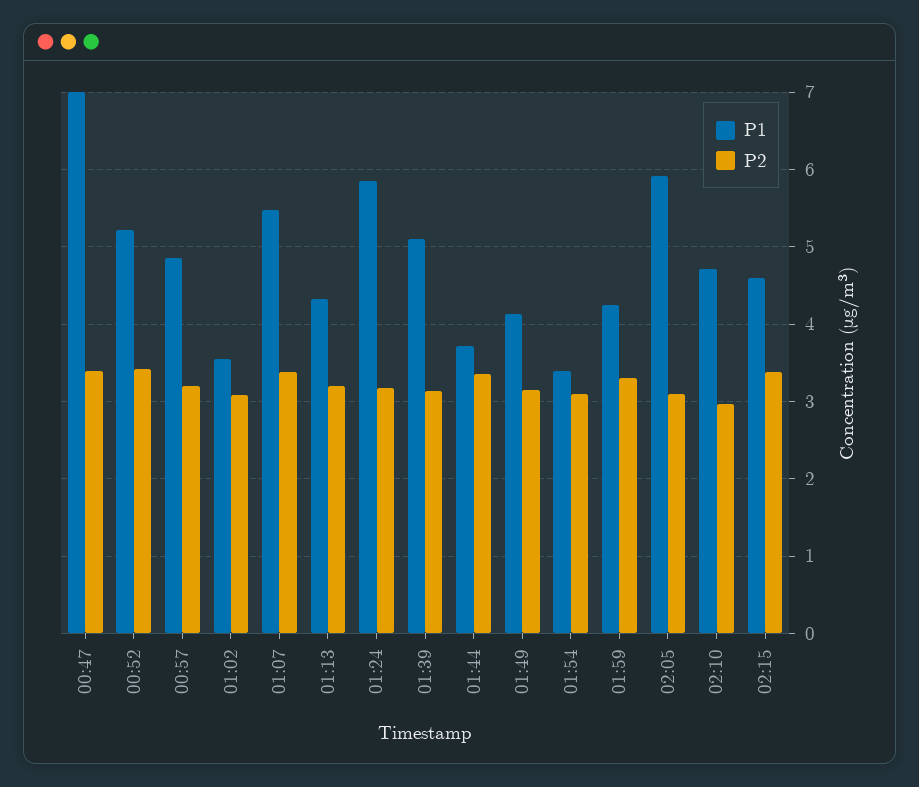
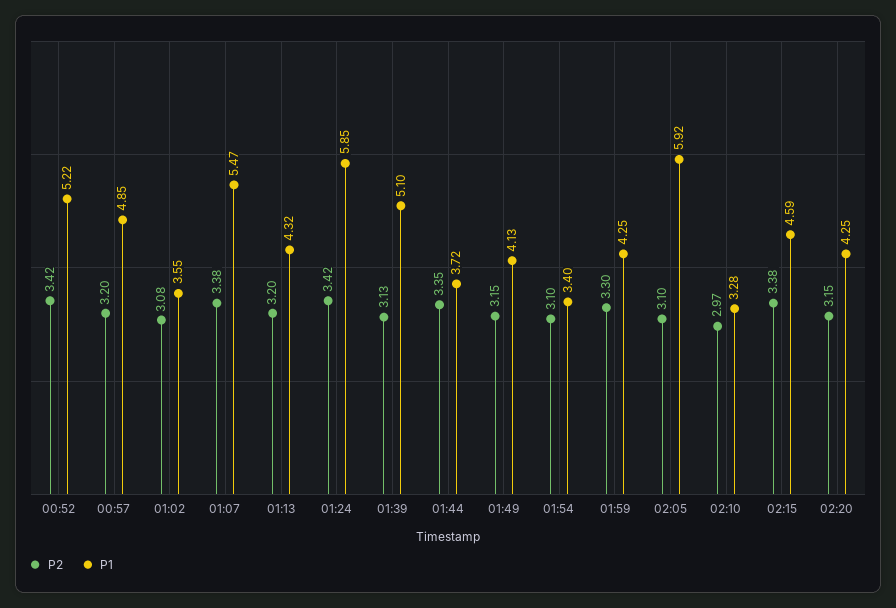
P1, 00:47: 7 -> none
P2, 00:47: 3.4 -> none
P2, 01:24: 3.2 -> 3.42
P1, 02:10: 4.7 -> 3.28
P2, 02:20: none -> 3.15
P1, 02:20: none -> 4.25

